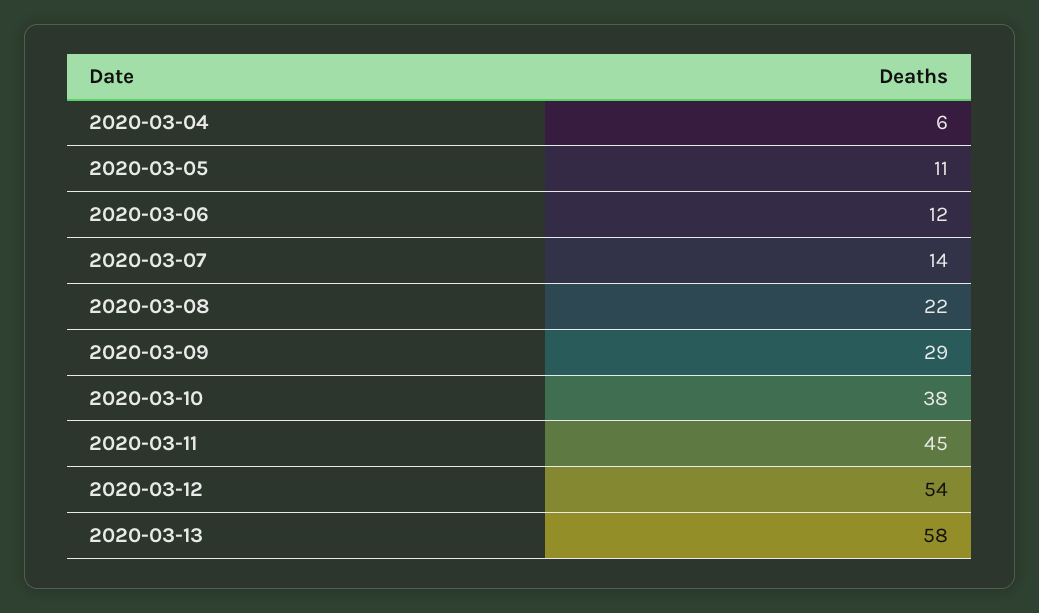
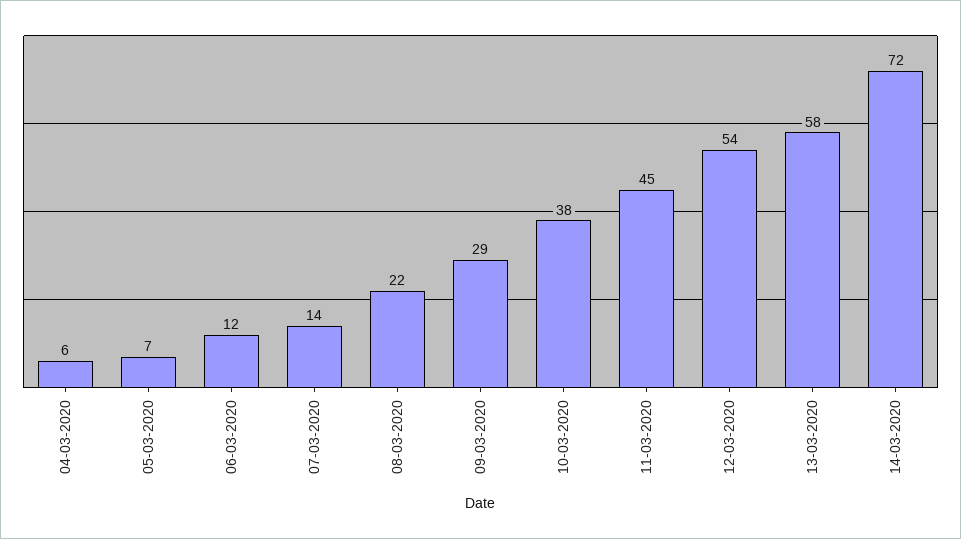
2020-03-05: 11 -> 7
14-03-2020: none -> 72

